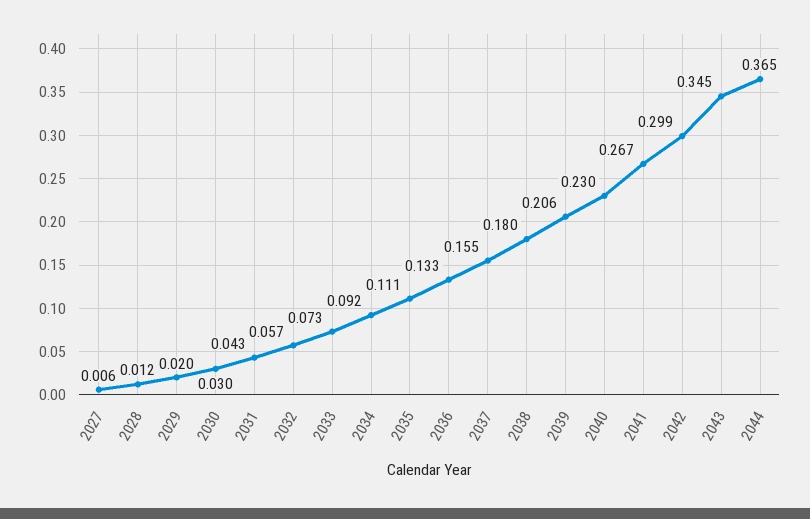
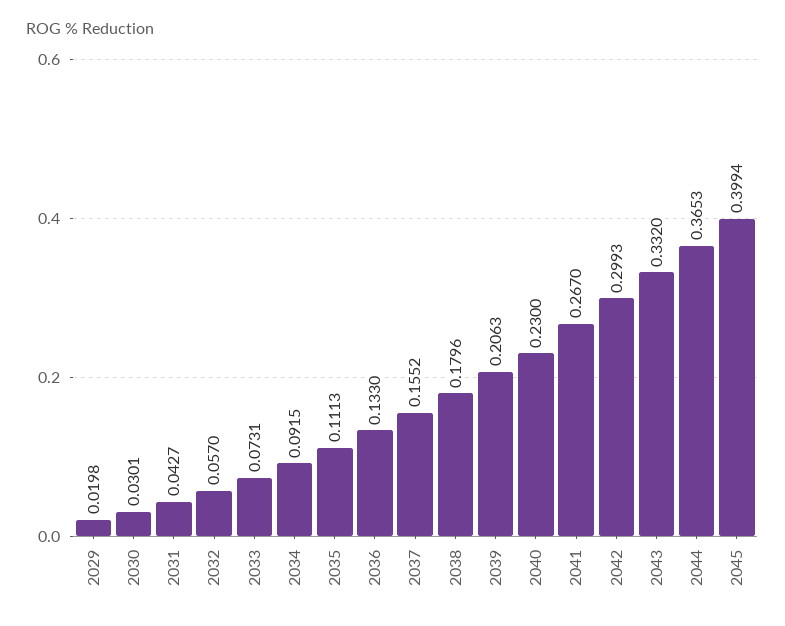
2027: 0.006 -> none
2028: 0.012 -> none
2043: 0.345 -> 0.332
2045: none -> 0.3994

